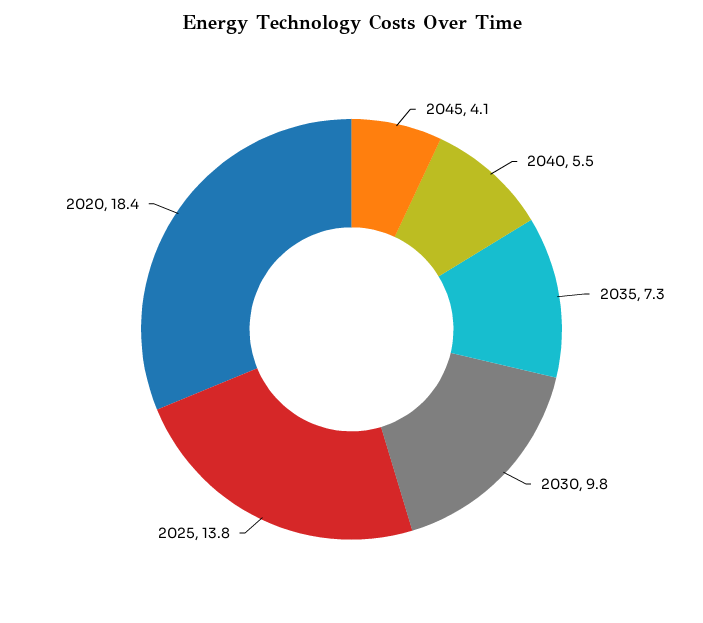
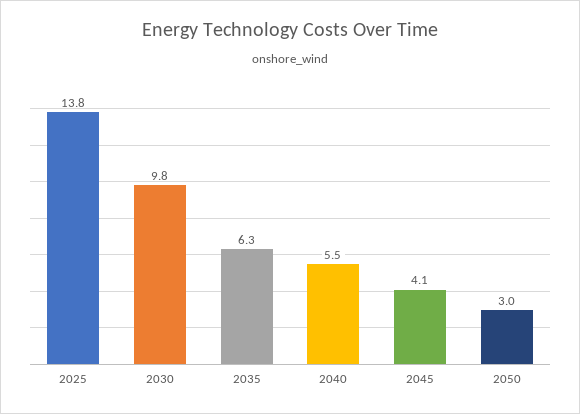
2035: 7.3 -> 6.3
2020: 18.4 -> none
2050: none -> 3

